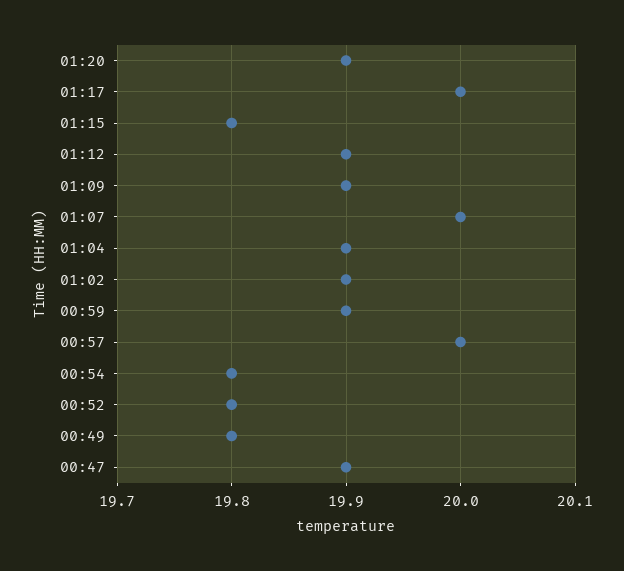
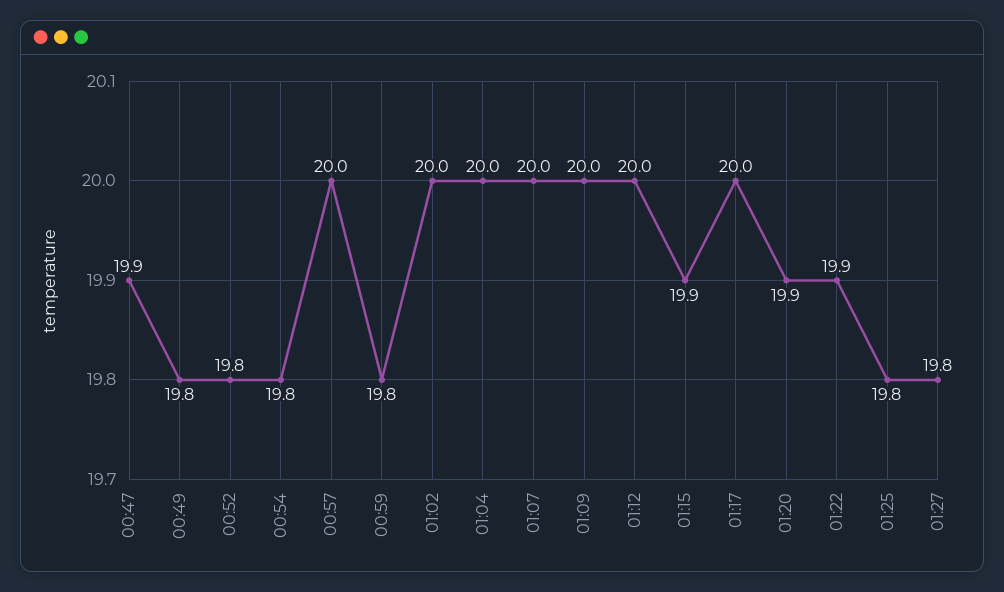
01:15: 19.8 -> 19.9
01:12: 19.9 -> 20
01:09: 19.9 -> 20
01:04: 19.9 -> 20
01:02: 19.9 -> 20
00:59: 19.9 -> 19.8
01:22: none -> 19.9
01:25: none -> 19.8
01:27: none -> 19.8

